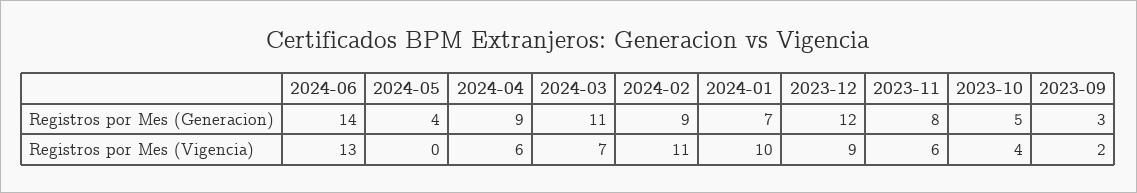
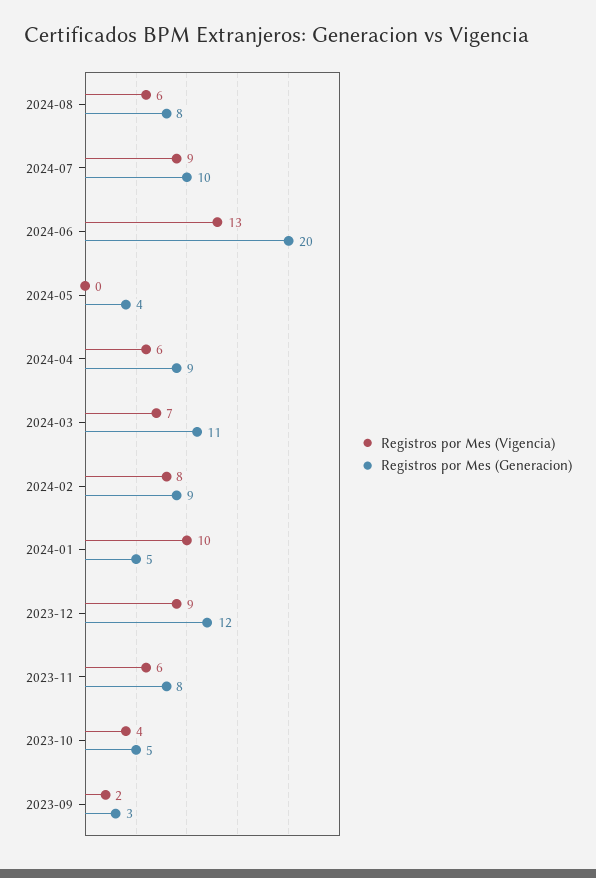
Registros por Mes (Generacion), 2024-06: 14 -> 20
Registros por Mes (Generacion), 2024-01: 7 -> 5
Registros por Mes (Vigencia), 2024-02: 11 -> 8
Registros por Mes (Vigencia), 2024-08: none -> 6
Registros por Mes (Generacion), 2024-08: none -> 8
Registros por Mes (Vigencia), 2024-07: none -> 9
Registros por Mes (Generacion), 2024-07: none -> 10

